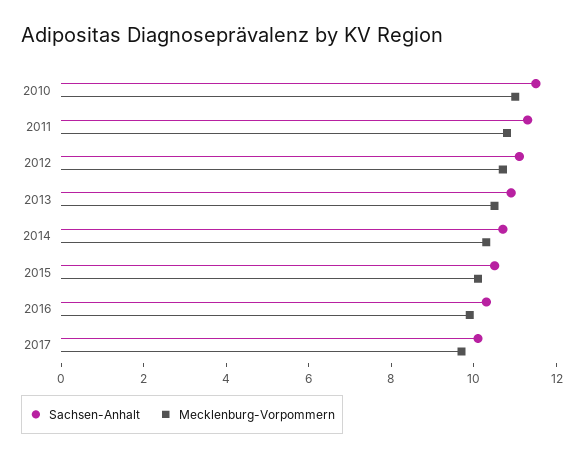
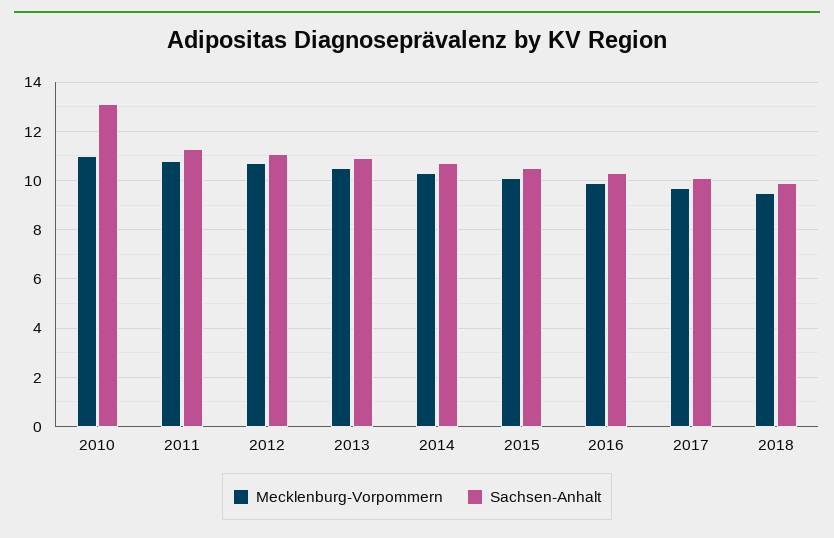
Sachsen-Anhalt, 2010: 11.5 -> 13
Mecklenburg-Vorpommern, 2018: none -> 9.5
Sachsen-Anhalt, 2018: none -> 10

